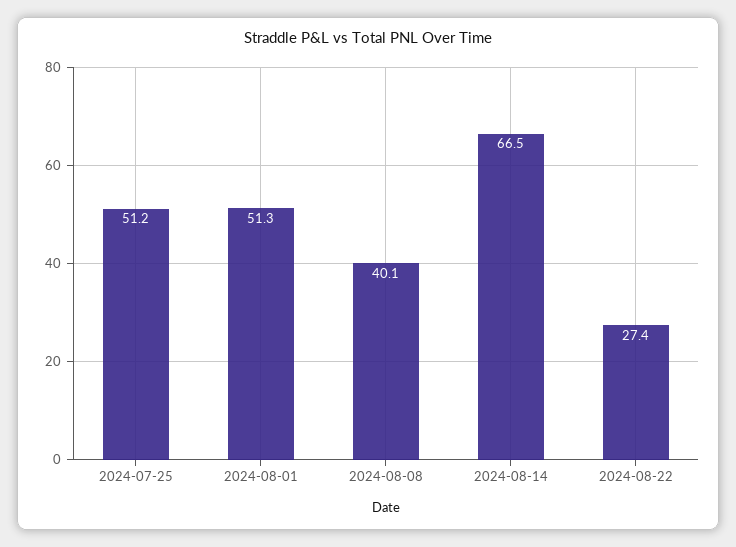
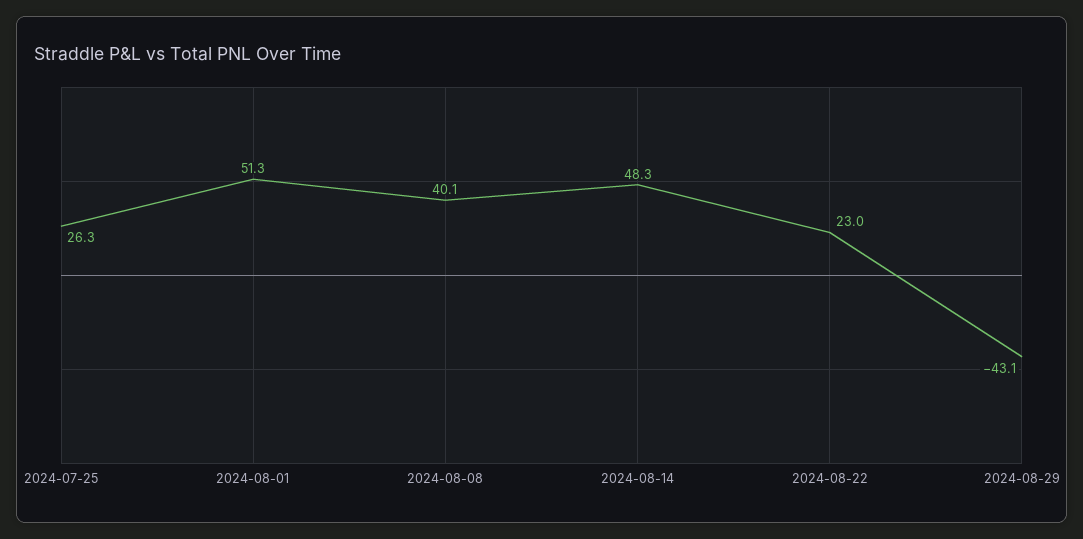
2024-07-25: 51.2 -> 26.3
2024-08-14: 66.5 -> 48.3
2024-08-22: 27.4 -> 23
2024-08-29: none -> -43.1

